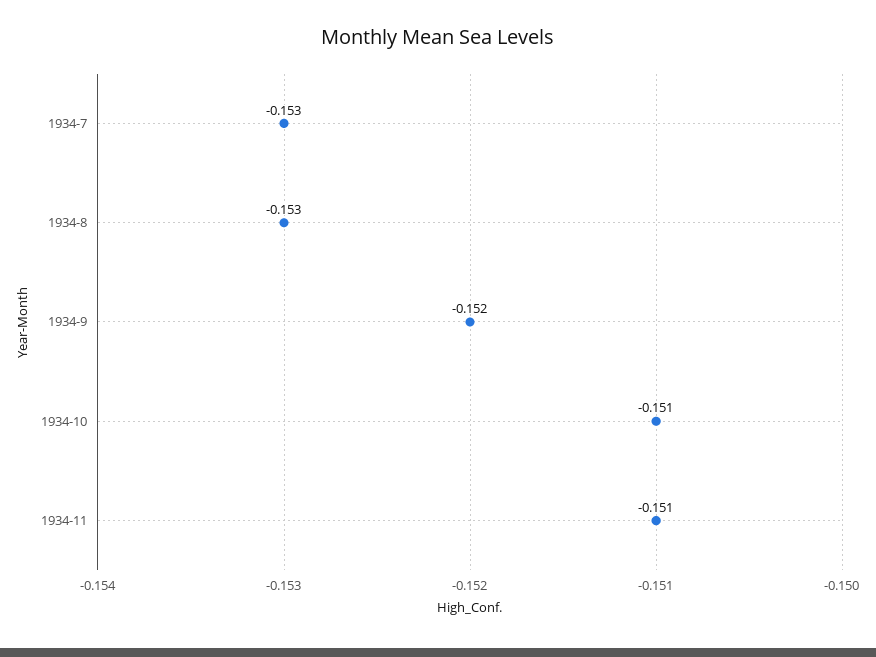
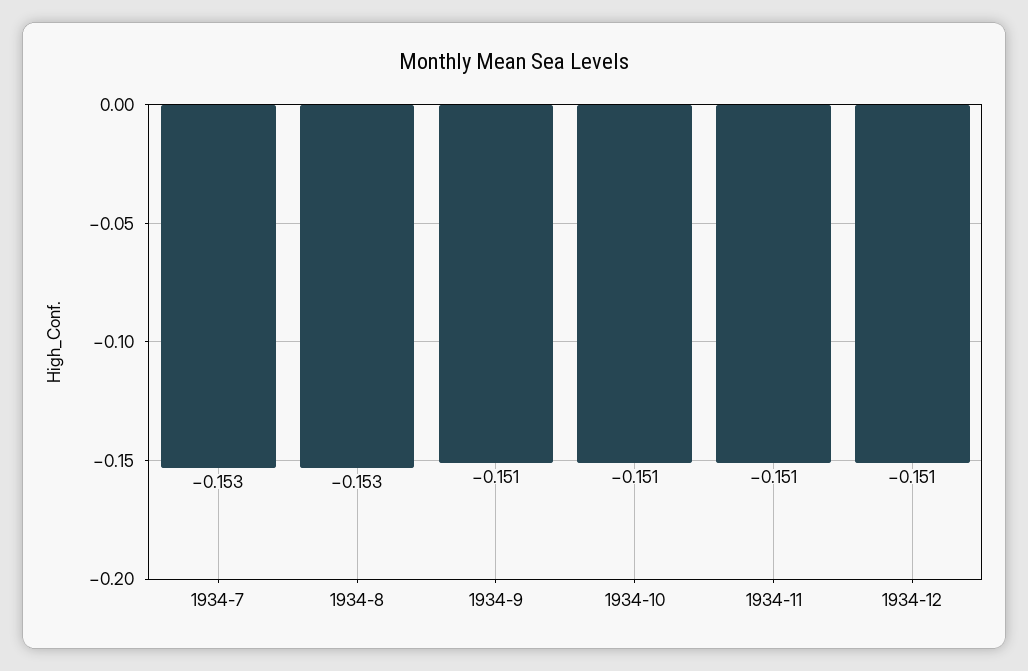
1934-9: -0.152 -> -0.151
1934-12: none -> -0.151

